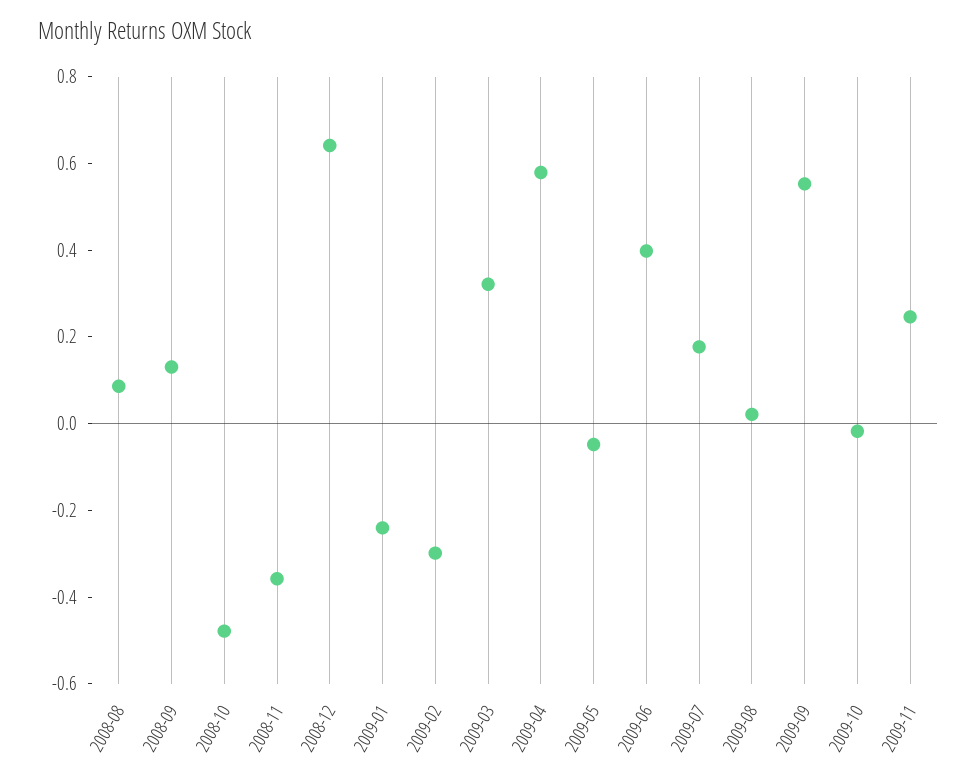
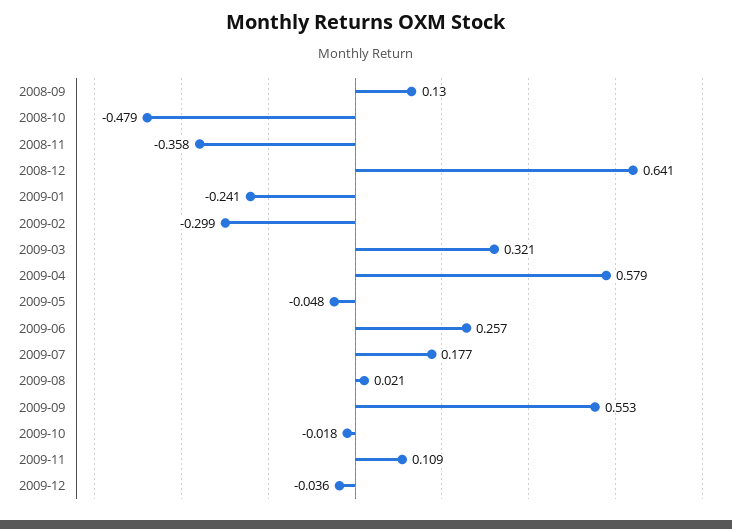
2008-08: 0.1 -> none
2009-06: 0.4 -> 0.257
2009-11: 0.25 -> 0.109
2009-12: none -> -0.036

